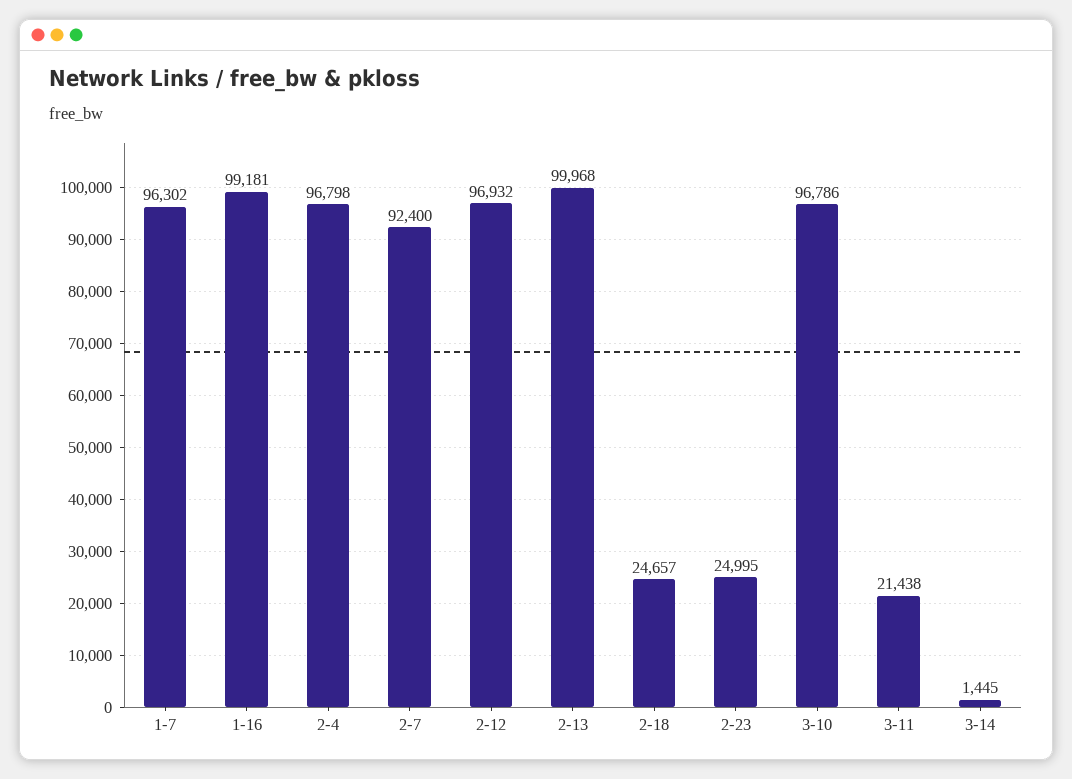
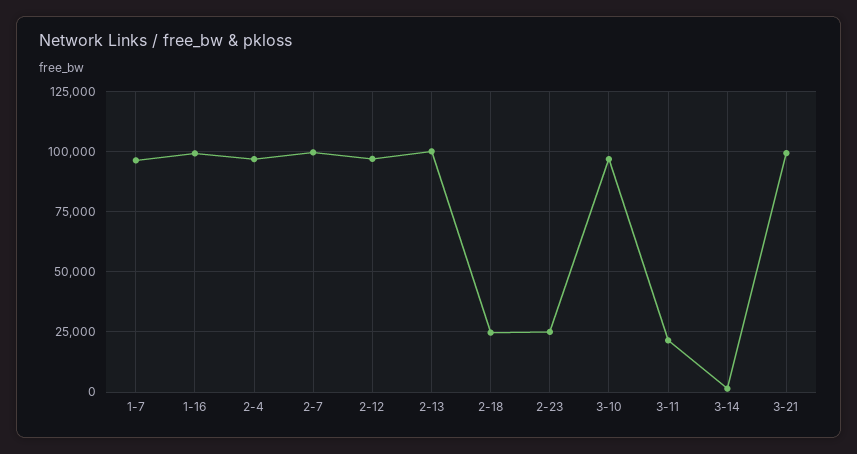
2-7: 92400 -> 100000
3-21: none -> 100000

